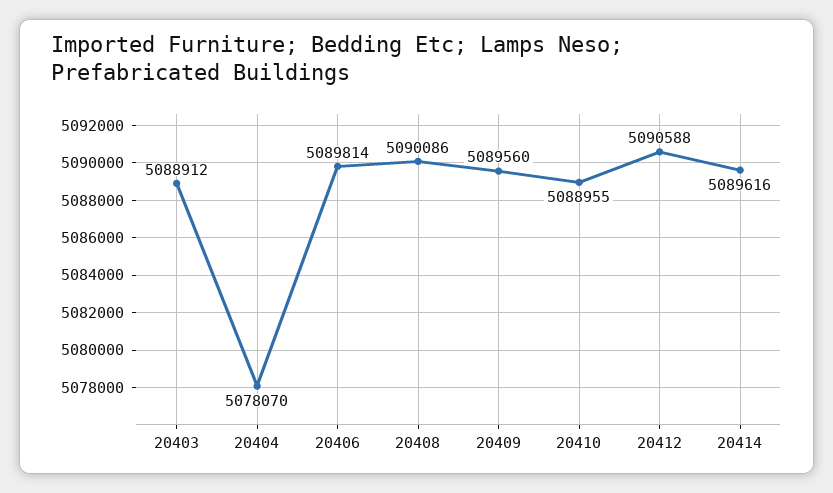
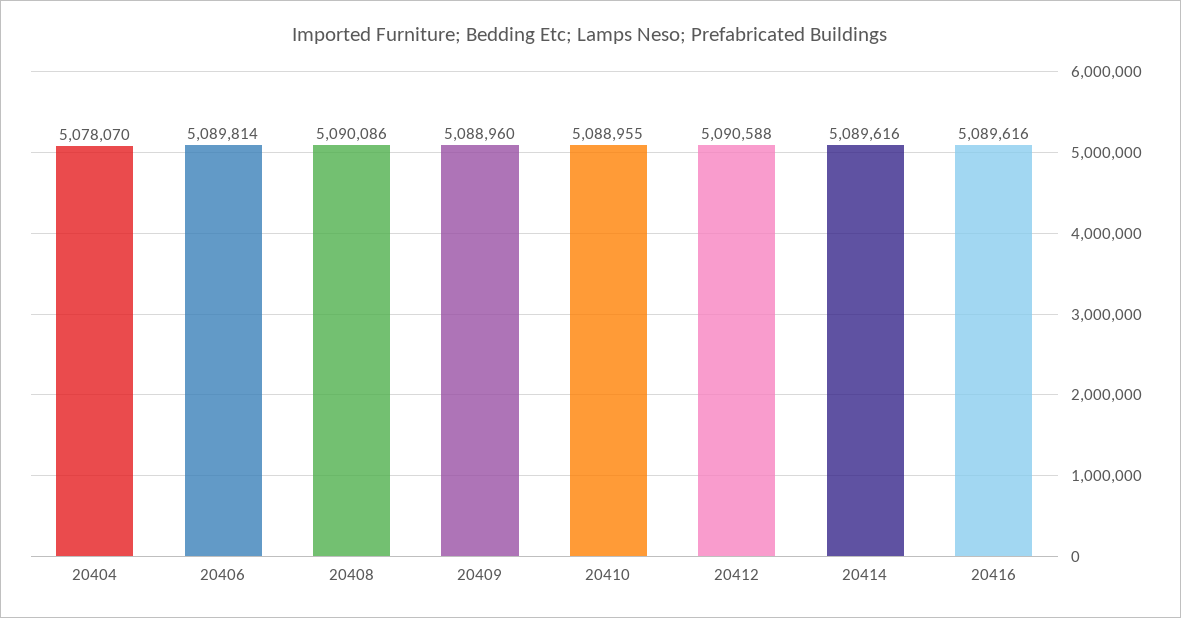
20403: 5088912 -> none
20409: 5089560 -> 5088960
20416: none -> 5089616

